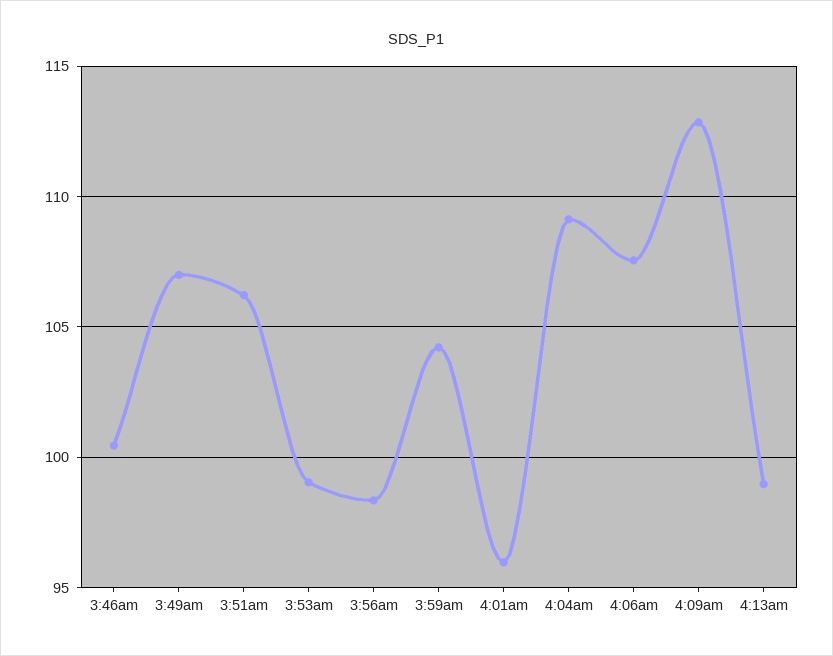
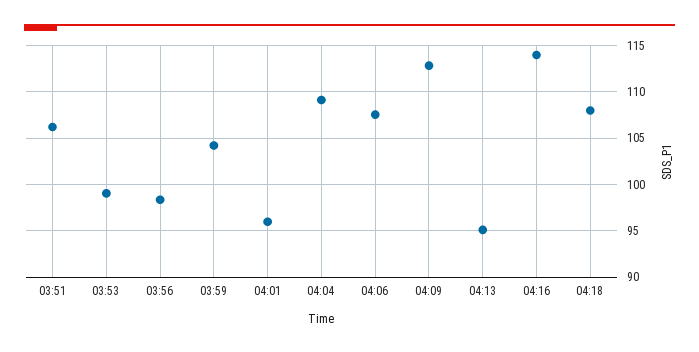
3:46am: 100.5 -> none
3:49am: 107 -> none
4:13am: 99 -> 95
04:16: none -> 114
04:18: none -> 108

